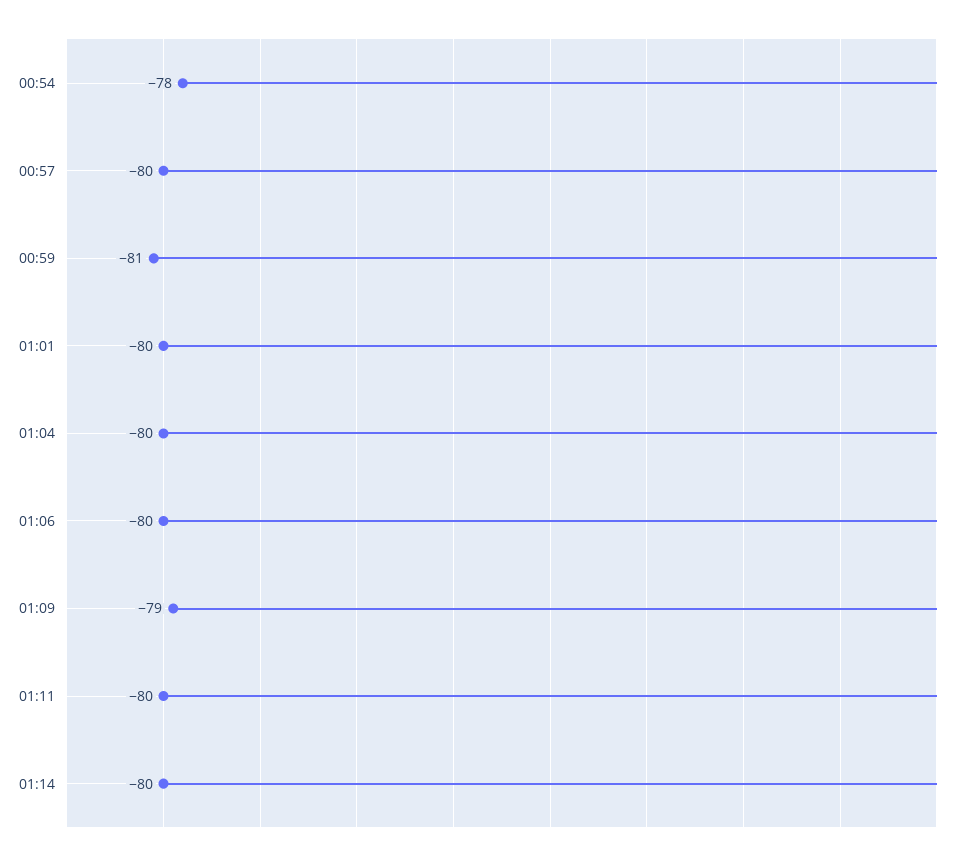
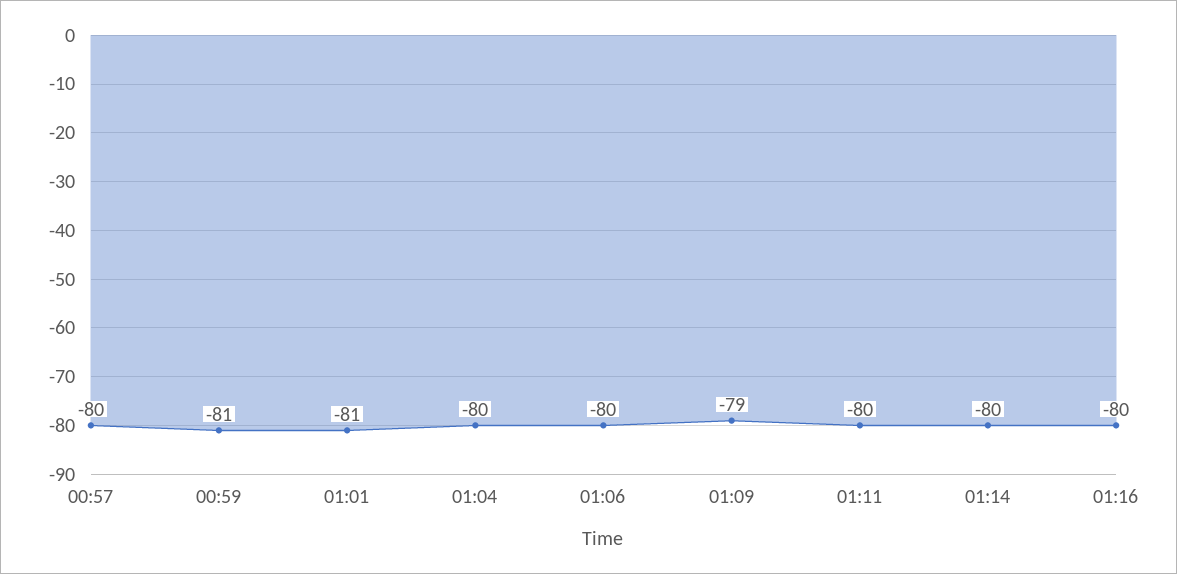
00:54: -78 -> none
01:01: -80 -> -81
01:16: none -> -80

